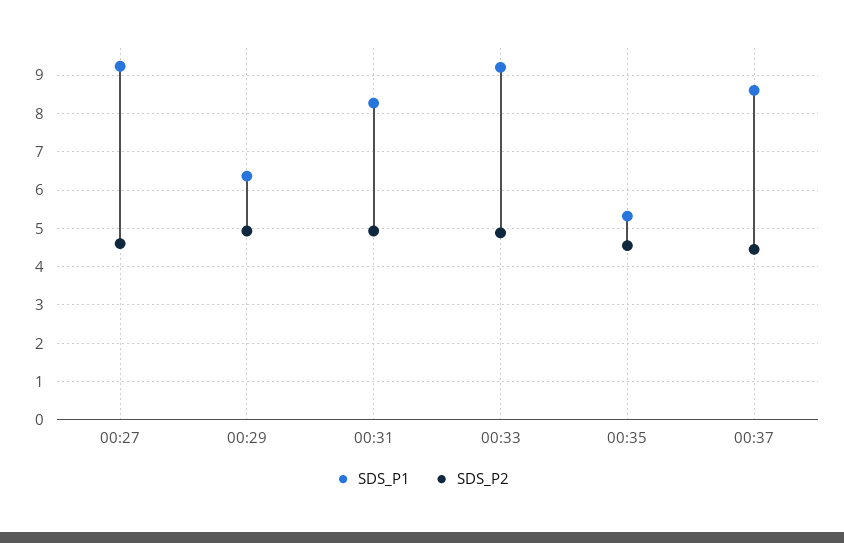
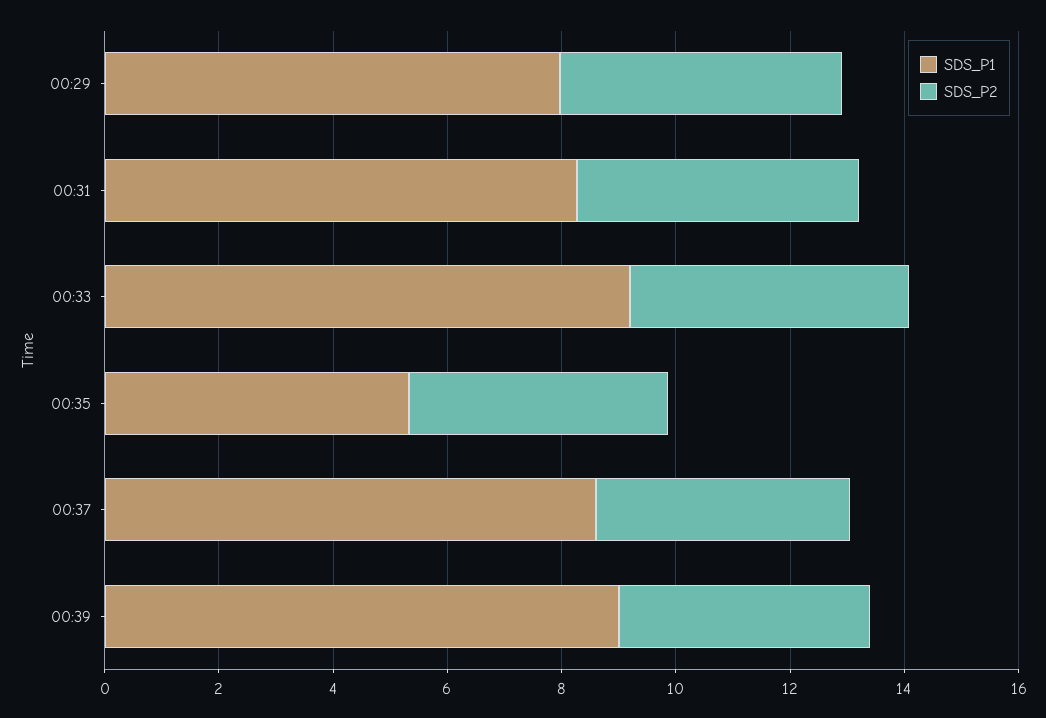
SDS_P1, 00:27: 9.2 -> none
SDS_P2, 00:27: 4.6 -> none
SDS_P1, 00:29: 6.4 -> 8
SDS_P1, 00:39: none -> 9
SDS_P2, 00:39: none -> 4.5

